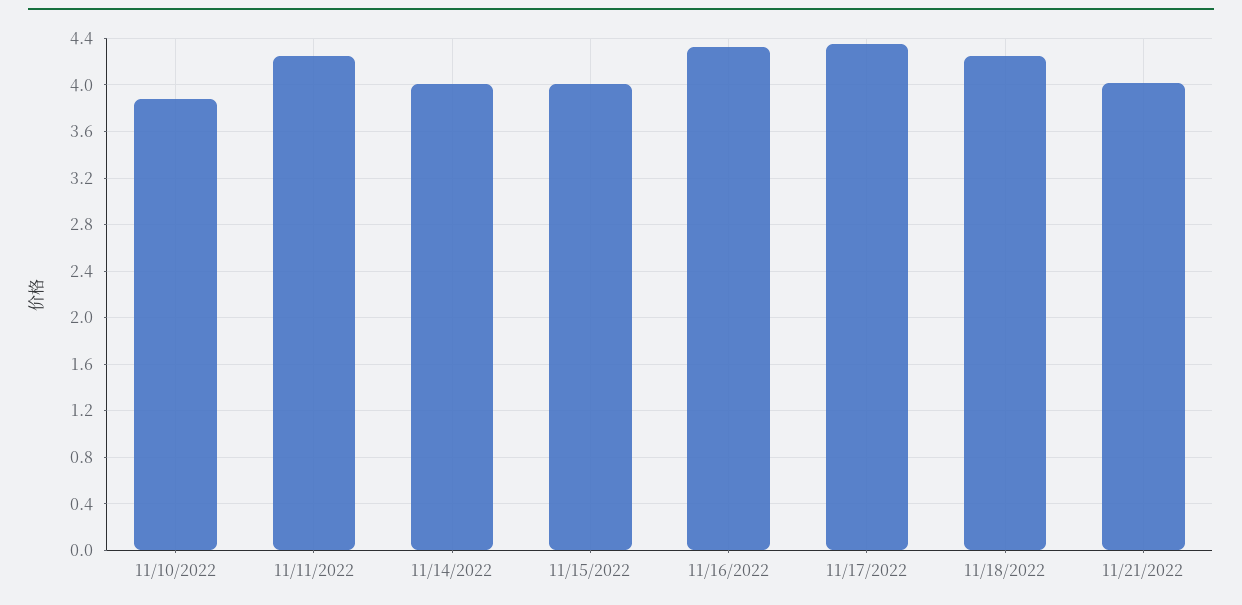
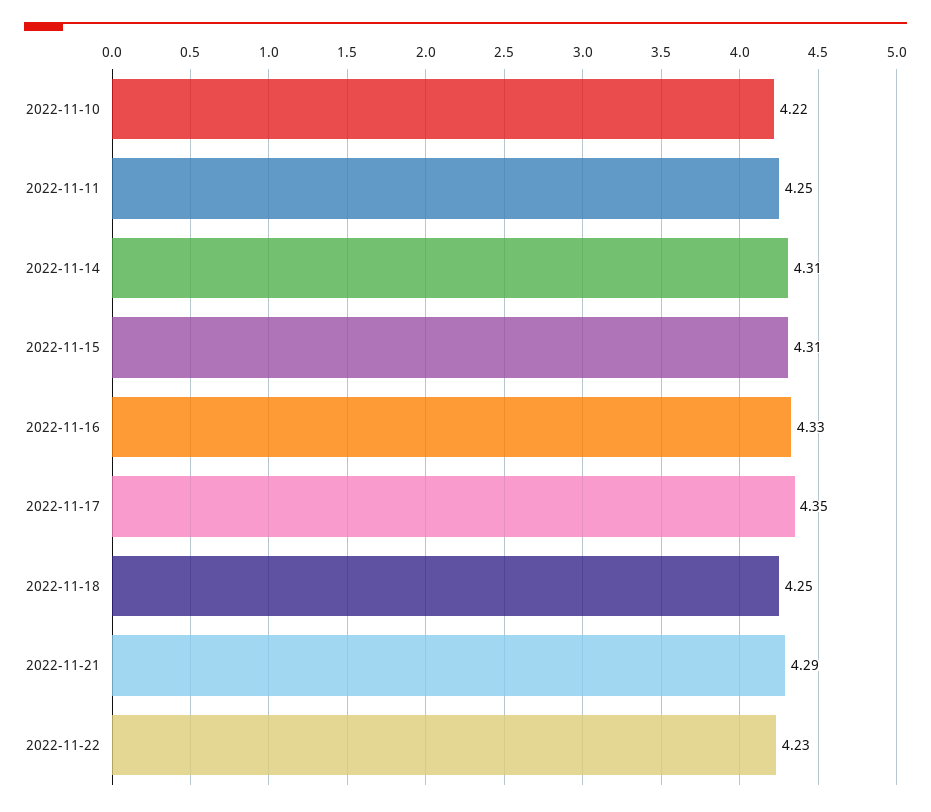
11/10/2022: 3.9 -> 4.22
11/14/2022: 4 -> 4.31
11/15/2022: 4 -> 4.31
11/21/2022: 4 -> 4.29
2022-11-22: none -> 4.23

